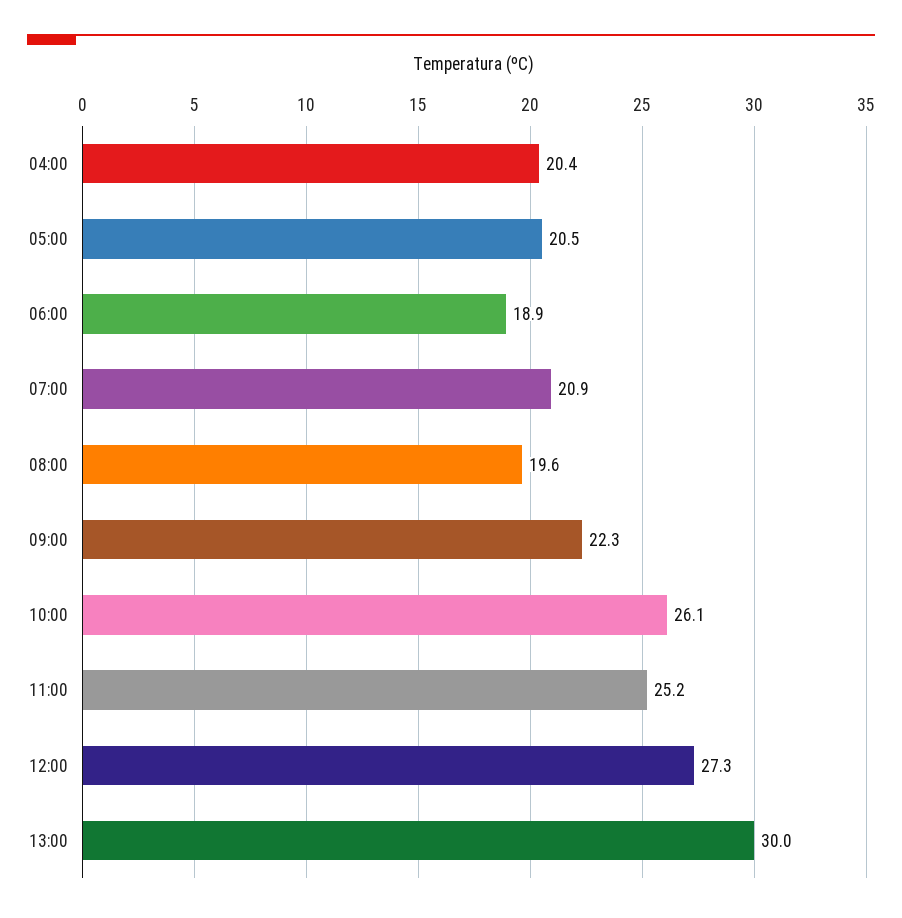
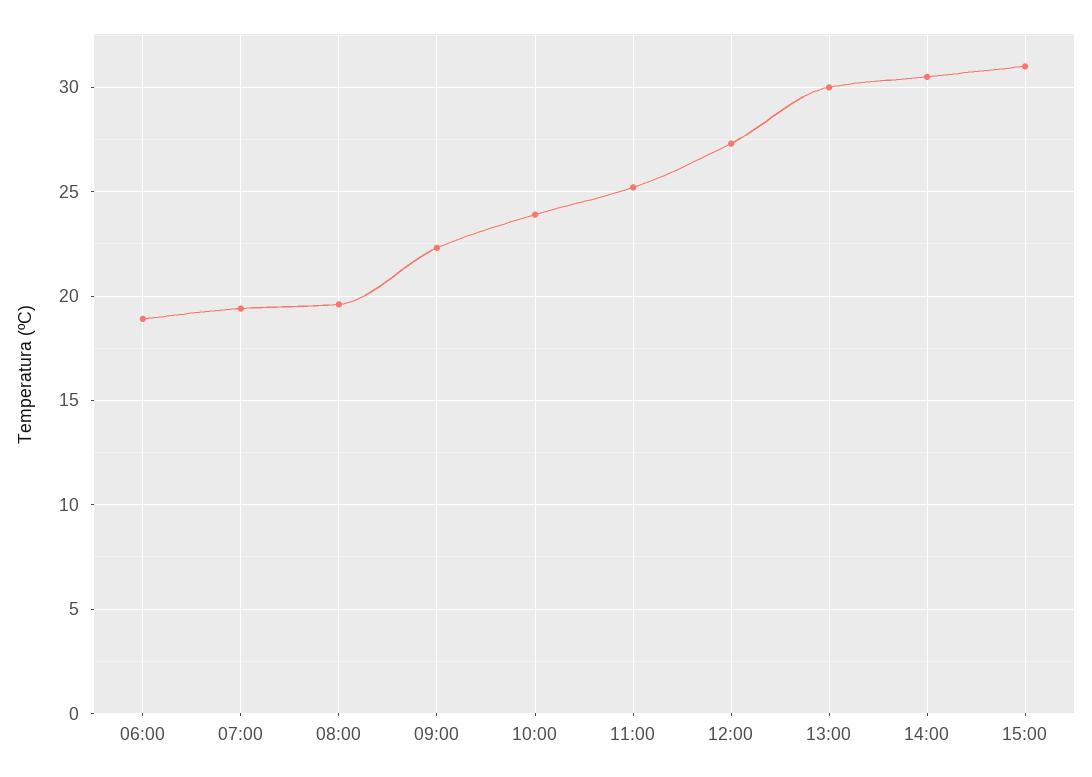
04:00: 20.4 -> none
05:00: 20.5 -> none
07:00: 20.9 -> 19.5
10:00: 26.1 -> 24
14:00: none -> 30.5
15:00: none -> 31

